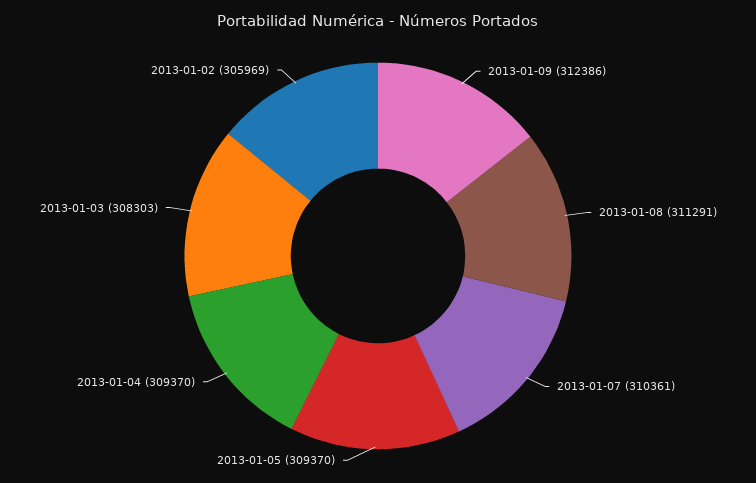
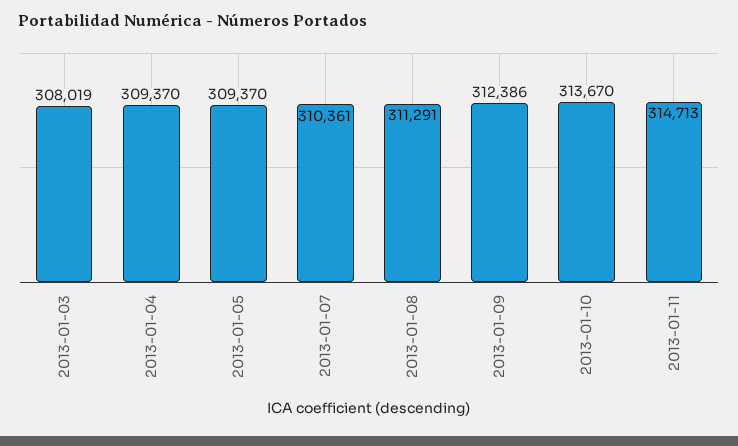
2013-01-03: 308303 -> 308019
2013-01-02: 305969 -> none
2013-01-10: none -> 313670
2013-01-11: none -> 314713

